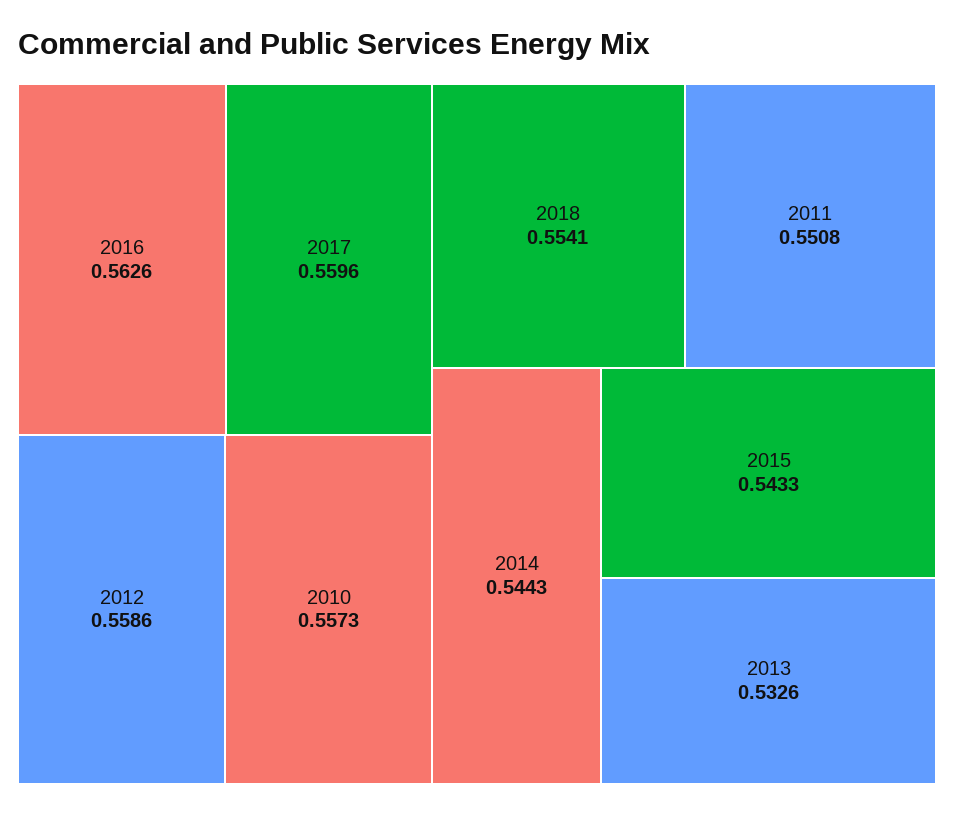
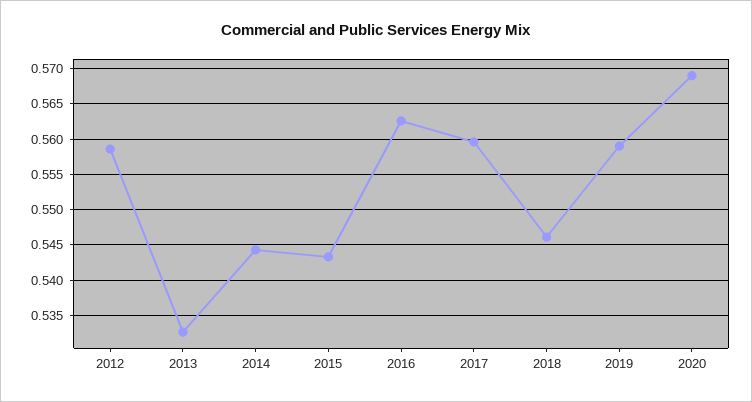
2010: 0.5573 -> none
2018: 0.5541 -> 0.546
2011: 0.5508 -> none
2019: none -> 0.559
2020: none -> 0.569

